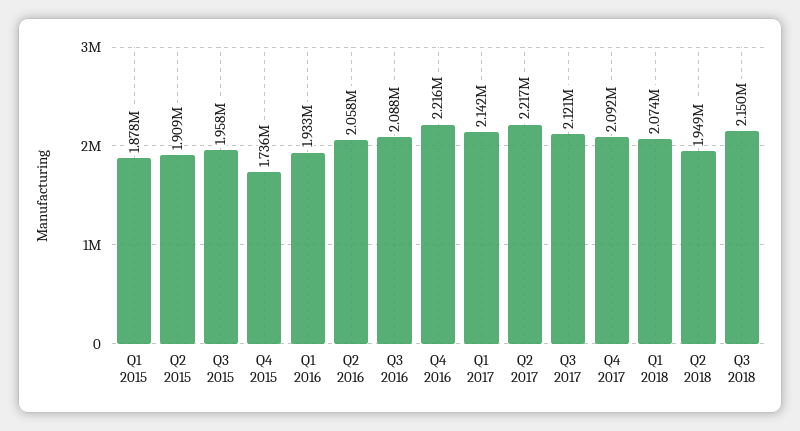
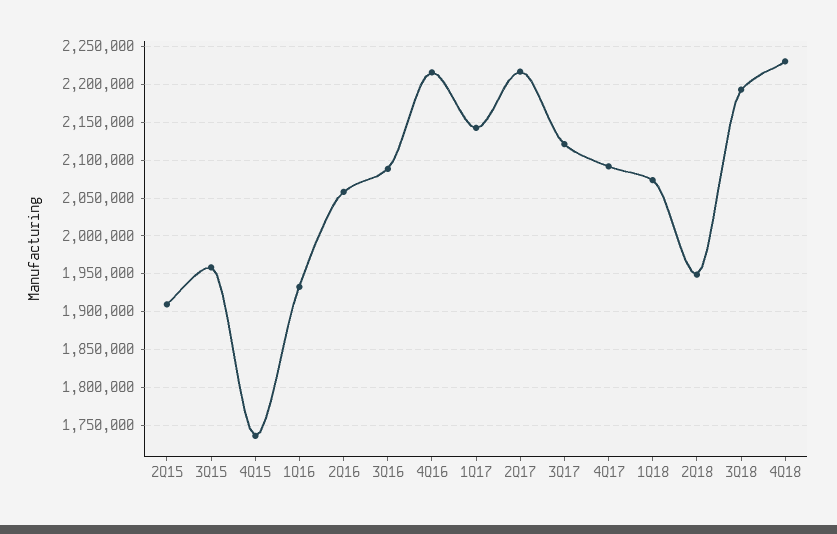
Q1 2015: 1878000 -> none
Q3 2018: 2150000 -> 2190000
4Q18: none -> 2230000

